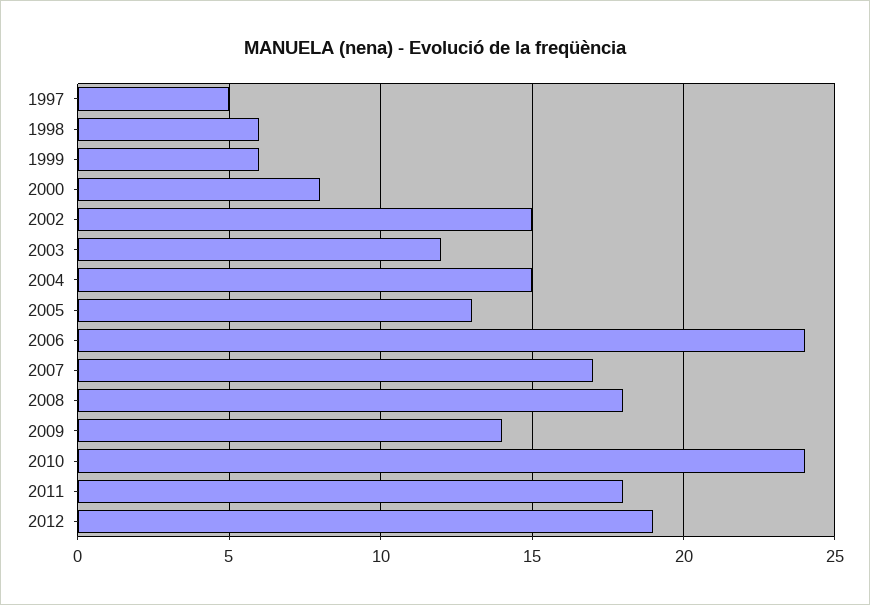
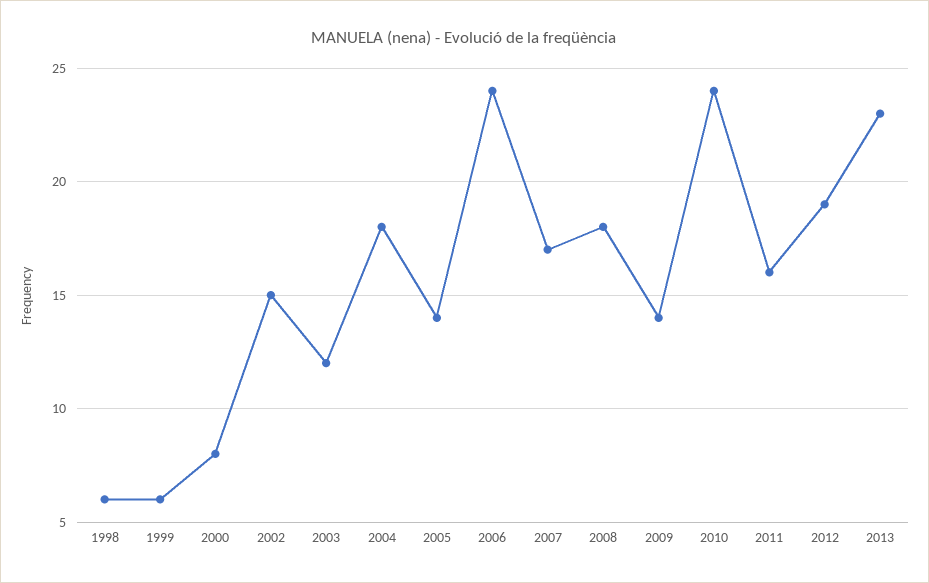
1997: 5 -> none
2004: 15 -> 18
2005: 13 -> 14
2011: 18 -> 16
2013: none -> 23

